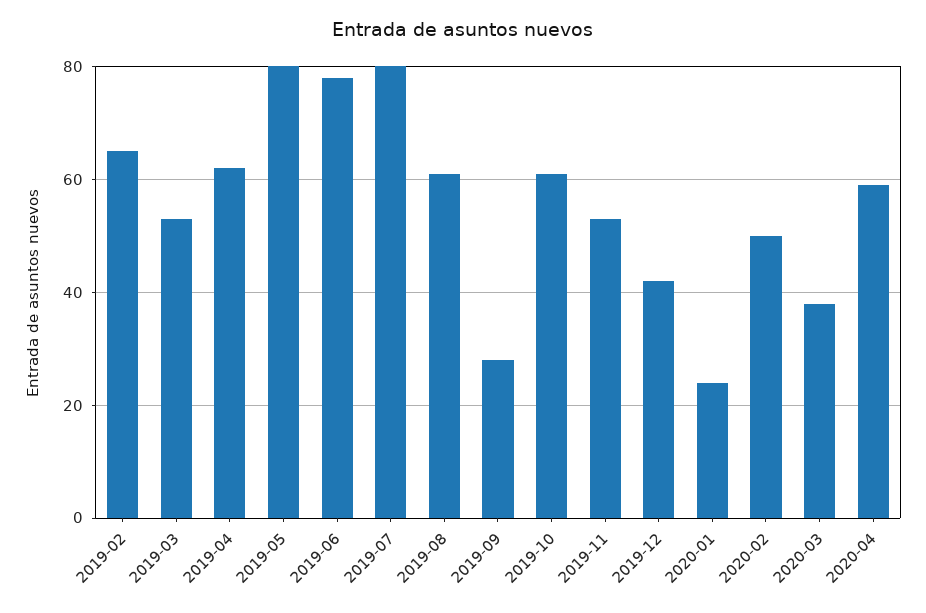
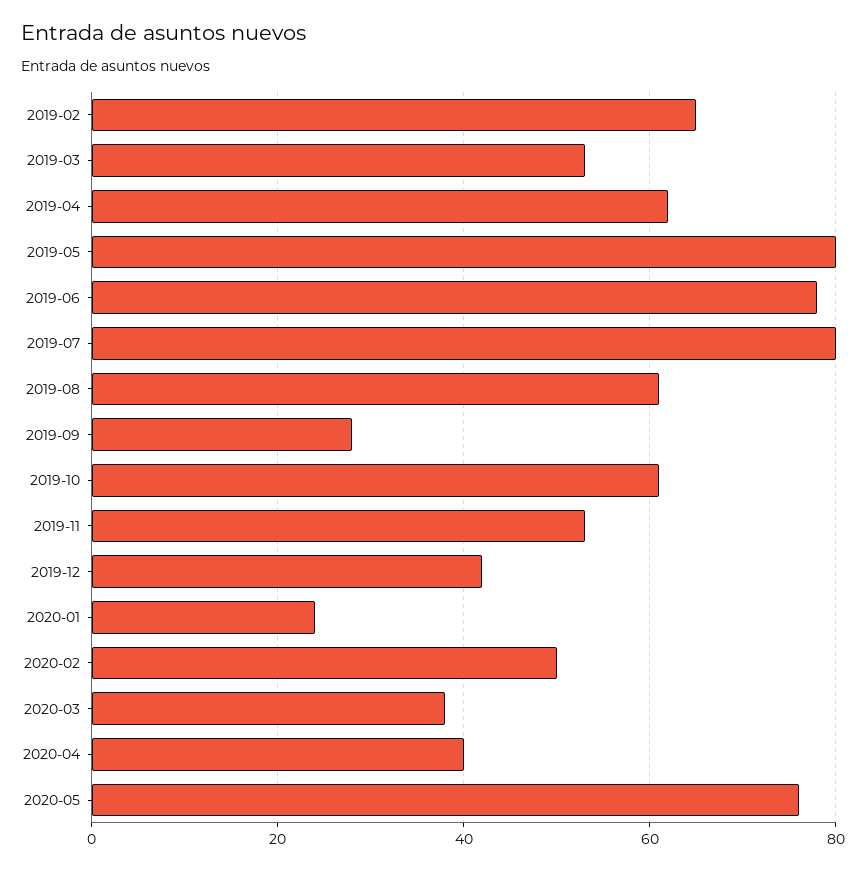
2020-04: 60 -> 40
2020-05: none -> 75

